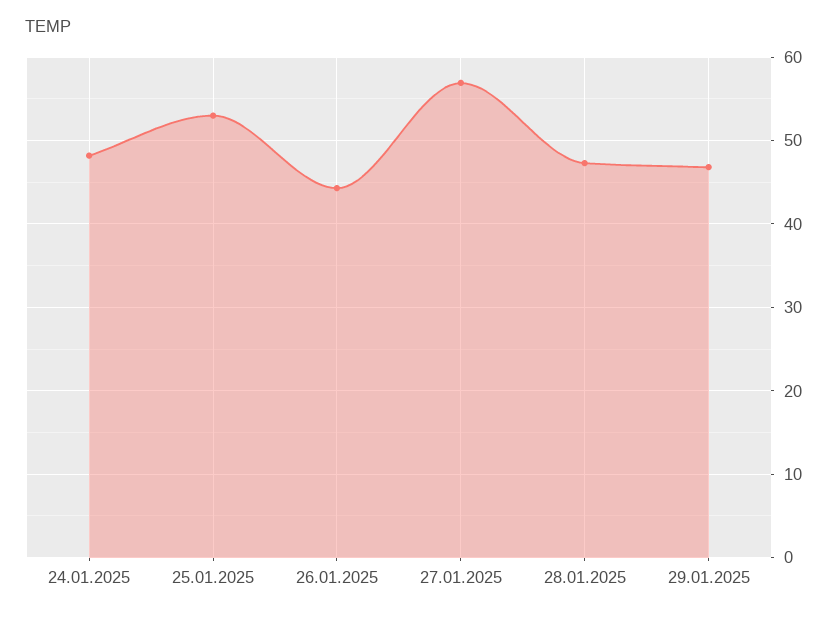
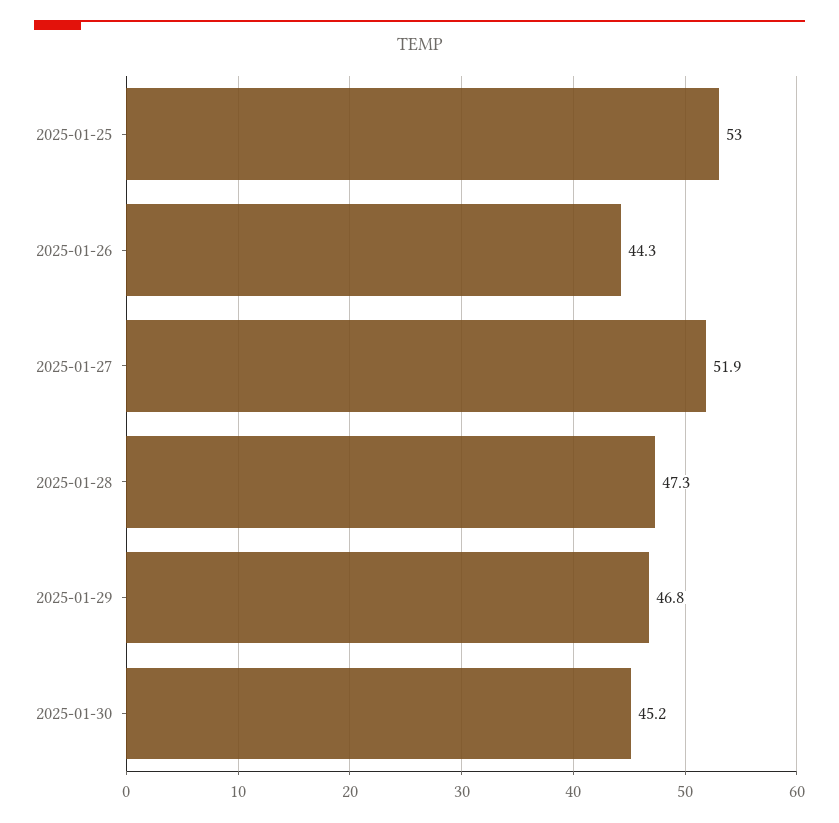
24.01.2025: 48 -> none
27.01.2025: 57 -> 51.9
2025-01-30: none -> 45.2

